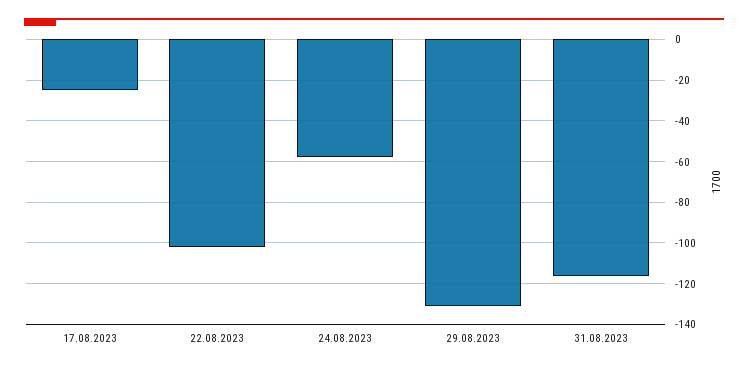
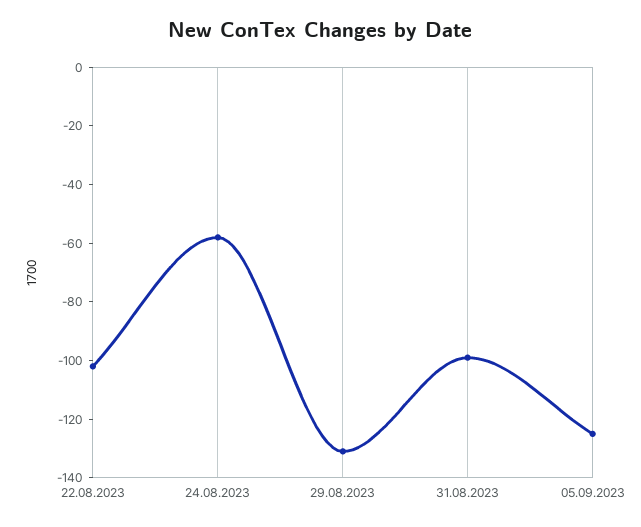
17.08.2023: -25 -> none
31.08.2023: -115 -> -100
05.09.2023: none -> -125

